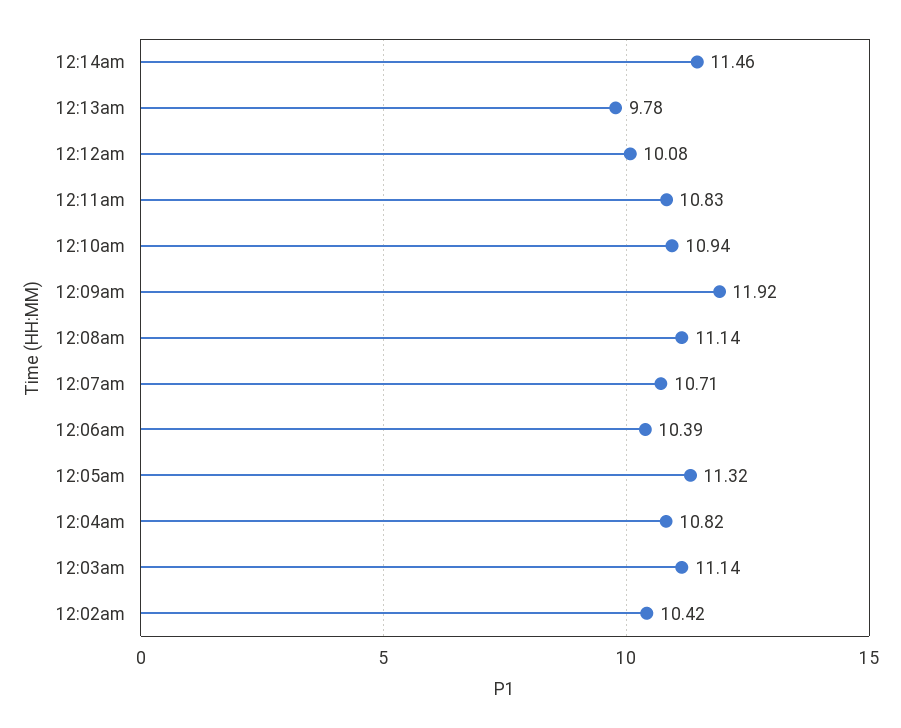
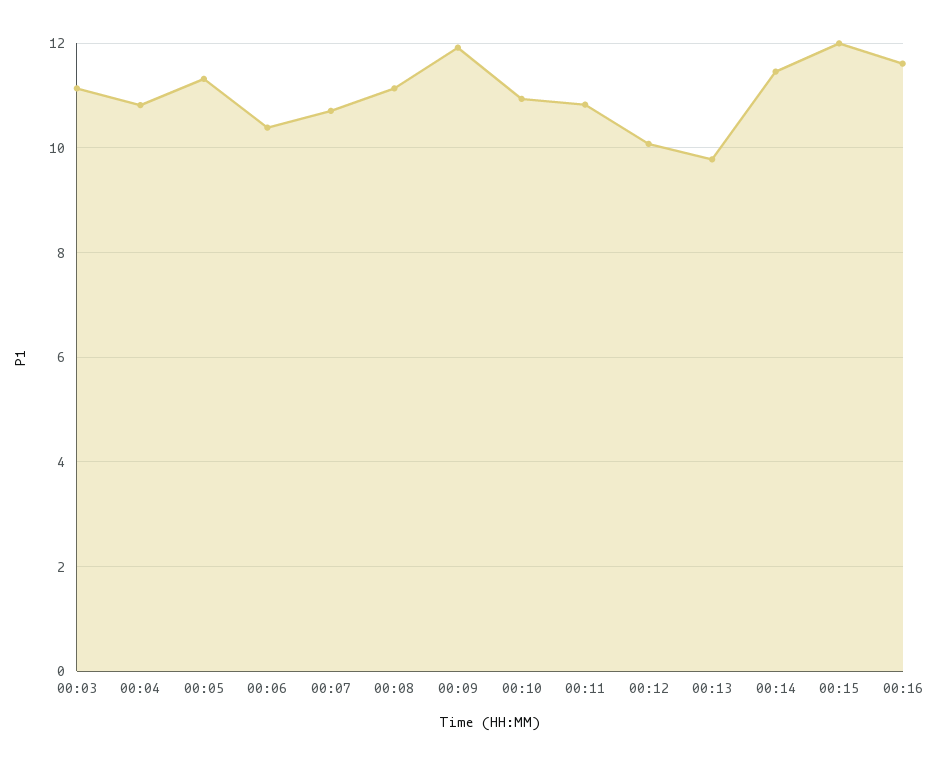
12:02am: 10.42 -> none
00:15: none -> 12
00:16: none -> 11.6

